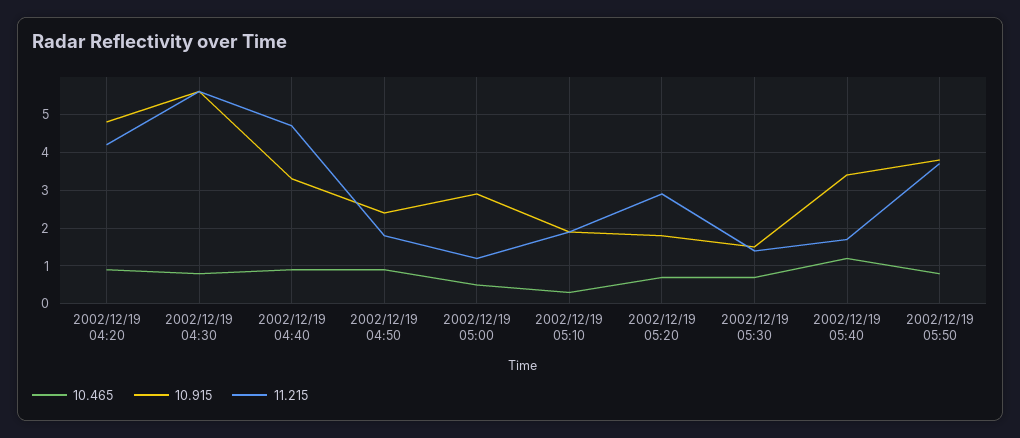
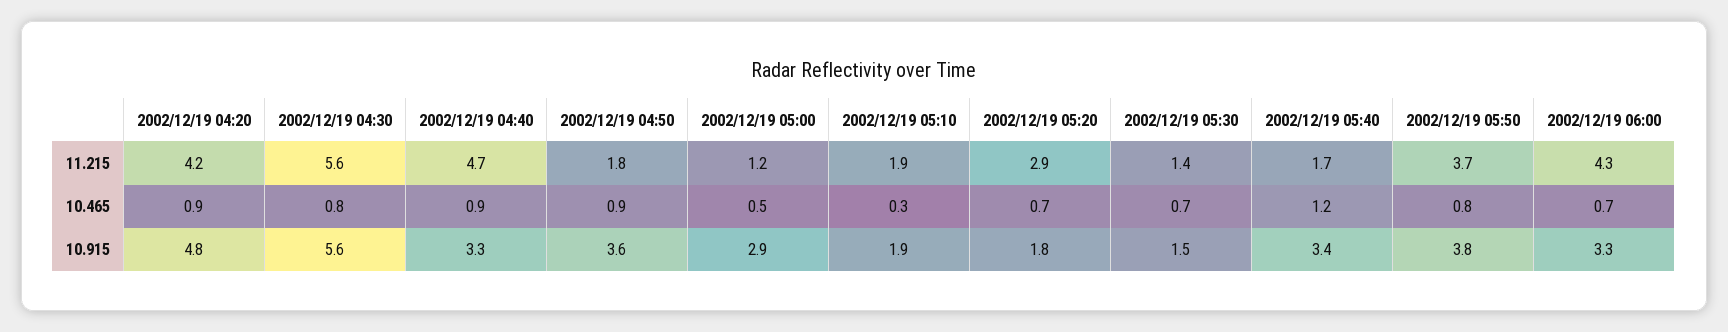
10.915, 2002/12/19 04:50: 2.5 -> 3.6
11.215, 2002/12/19 06:00: none -> 4.3
10.465, 2002/12/19 06:00: none -> 0.7
10.915, 2002/12/19 06:00: none -> 3.3

